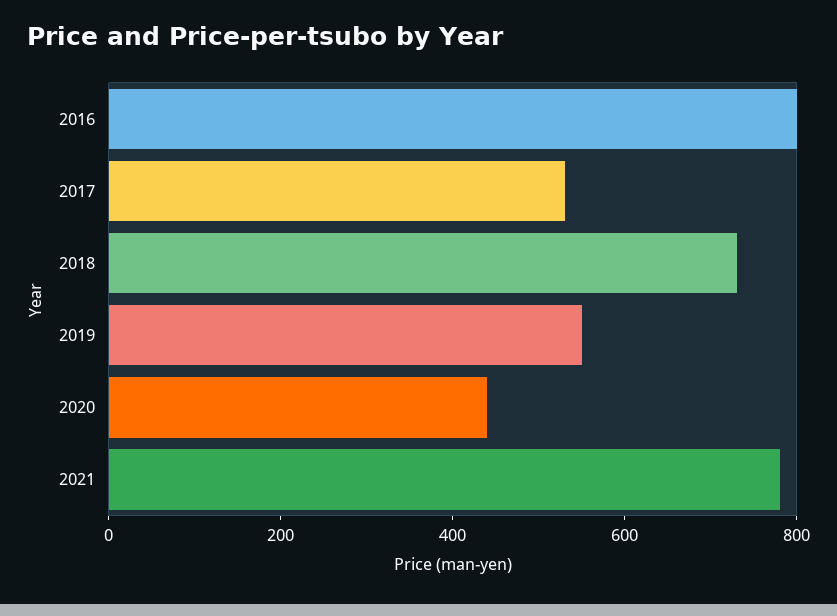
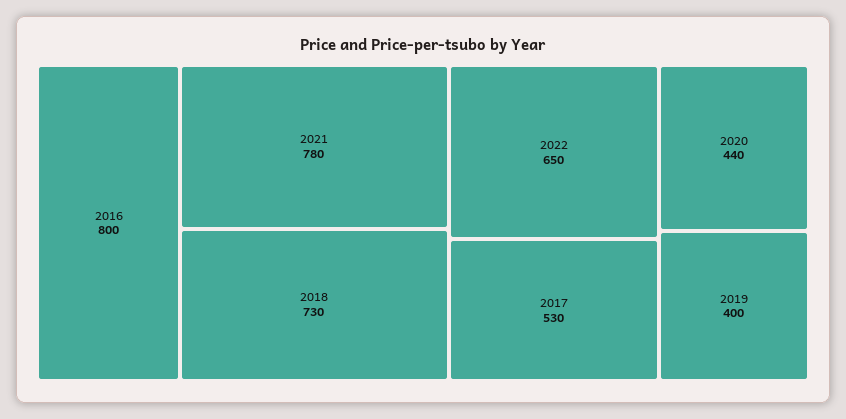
2019: 550 -> 400
2022: none -> 650

